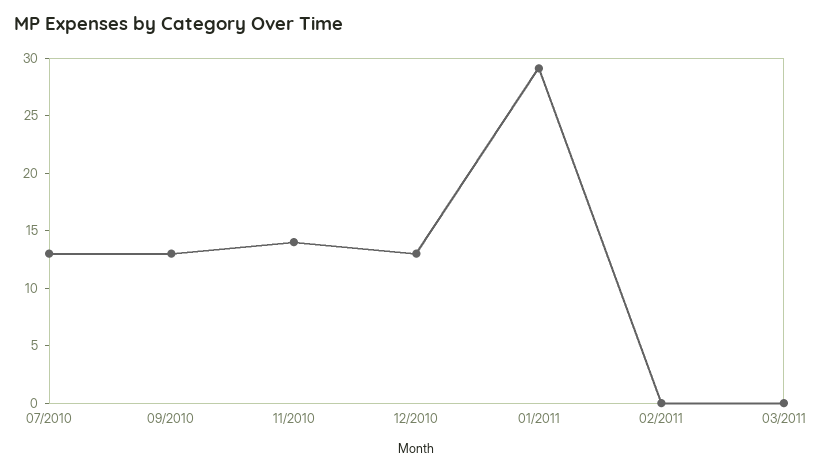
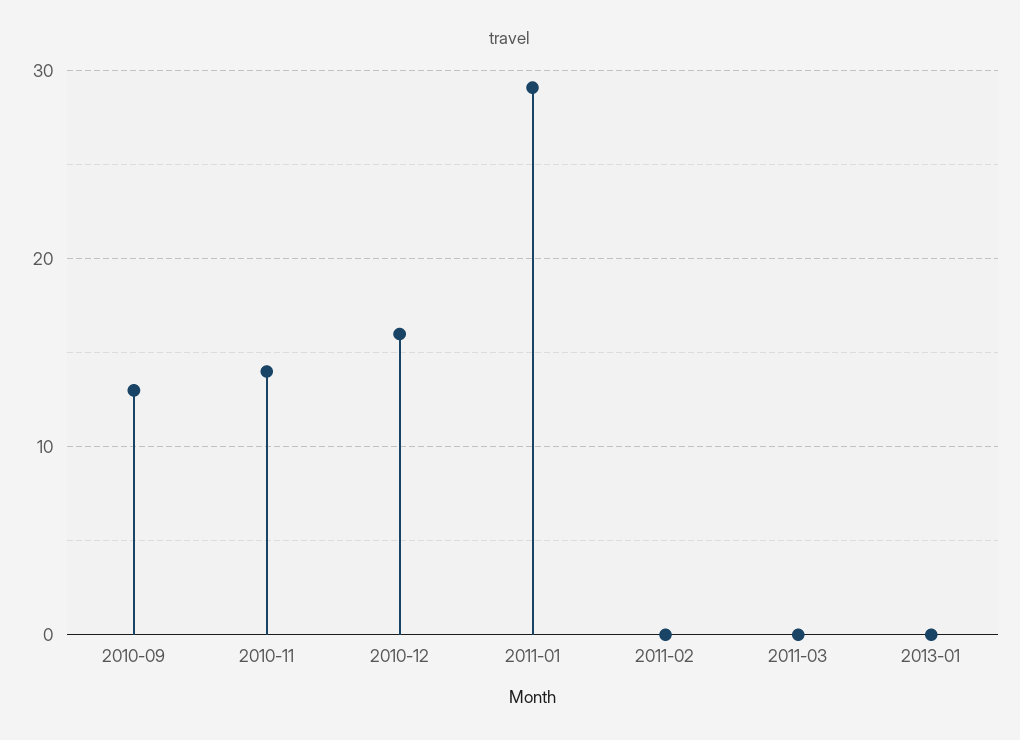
07/2010: 13 -> none
12/2010: 13 -> 16
2013-01: none -> 0

